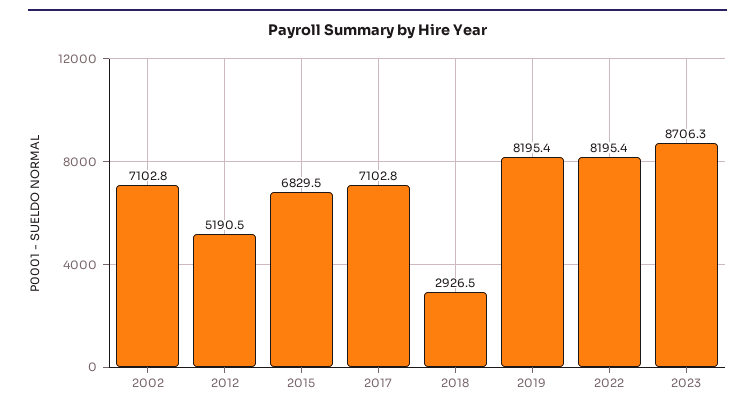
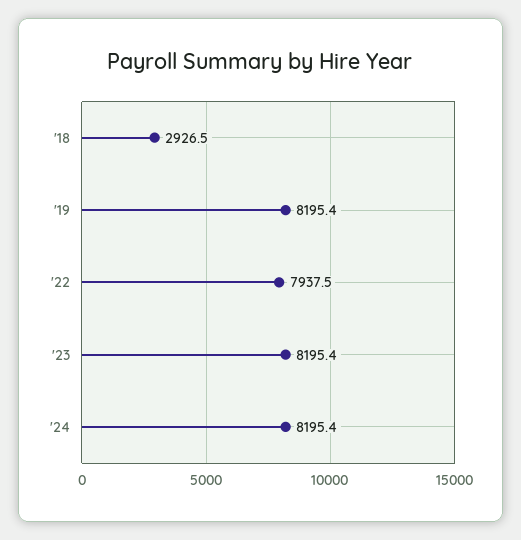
2002: 7102.8 -> none
2012: 5190.5 -> none
2015: 6829.5 -> none
2017: 7102.8 -> none
2022: 8195.4 -> 7937.5
2023: 8706.3 -> 8195.4
'24: none -> 8195.4

